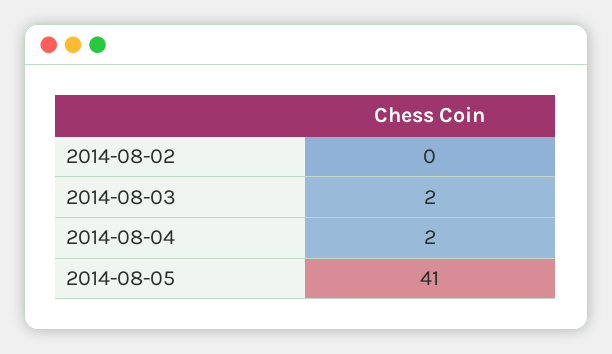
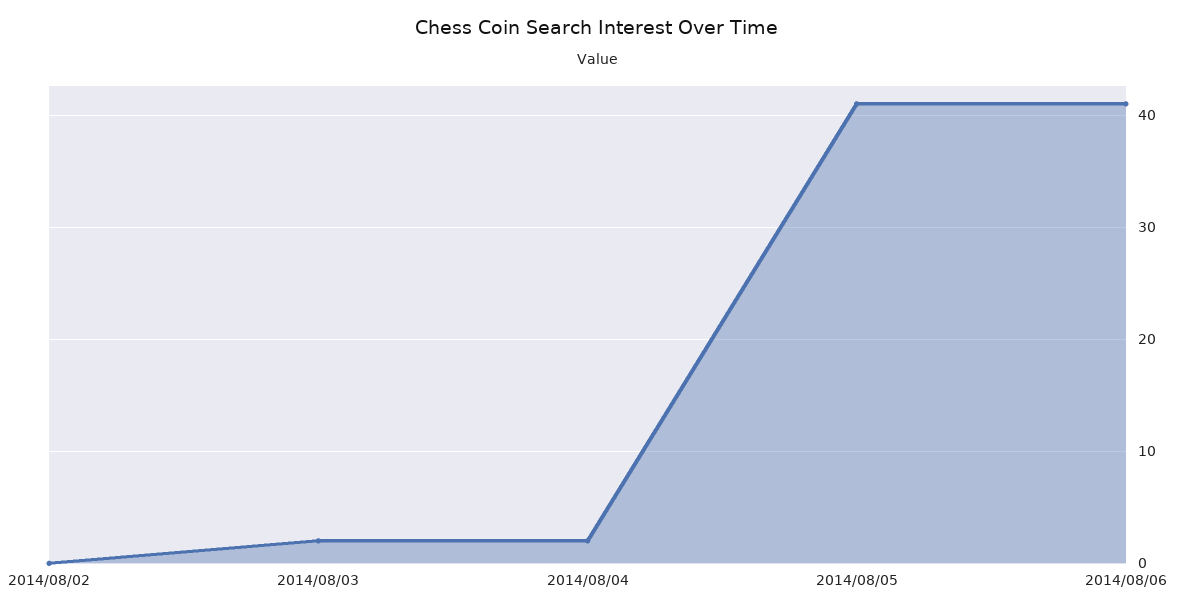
2014/08/06: none -> 41

